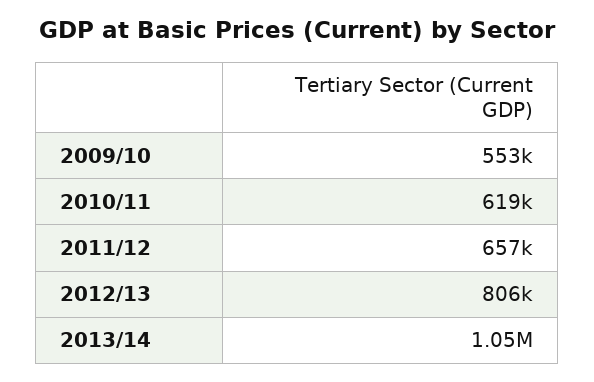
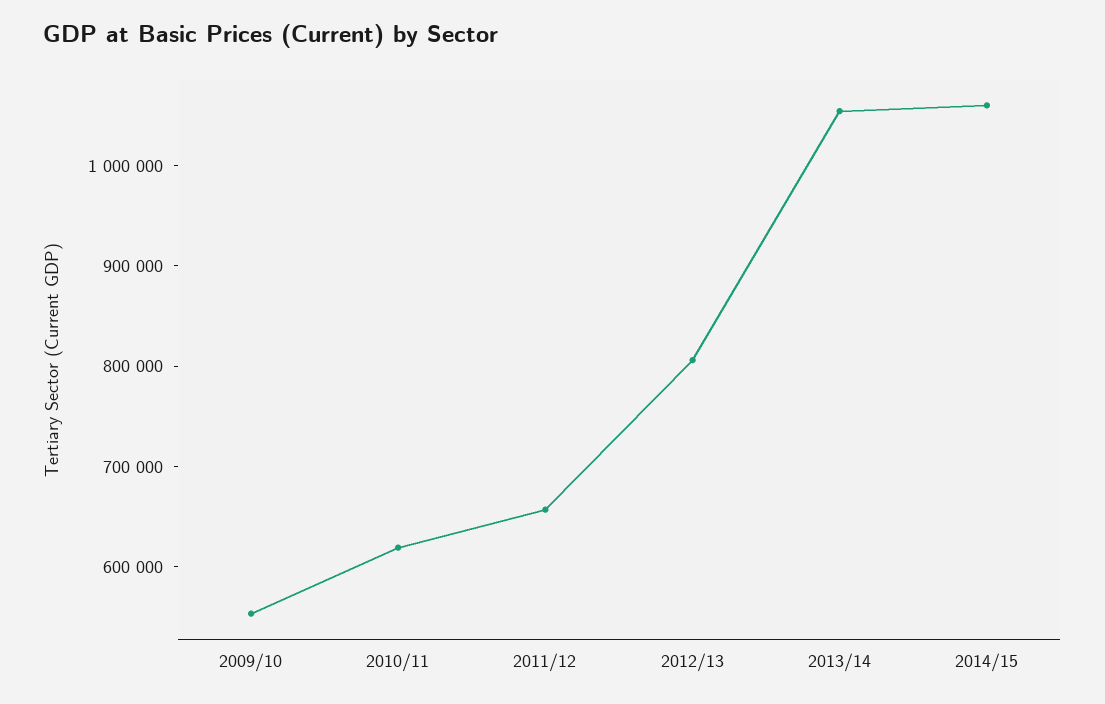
2014/15: none -> 1060000

